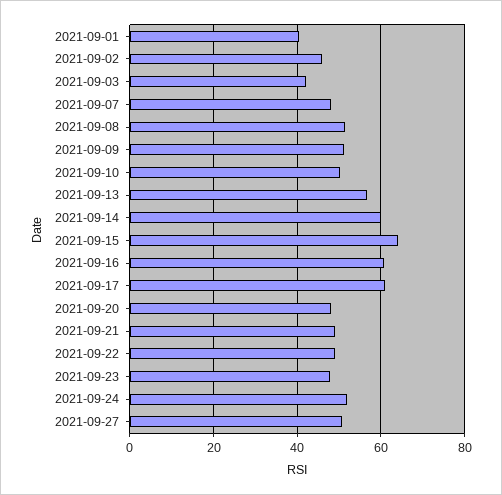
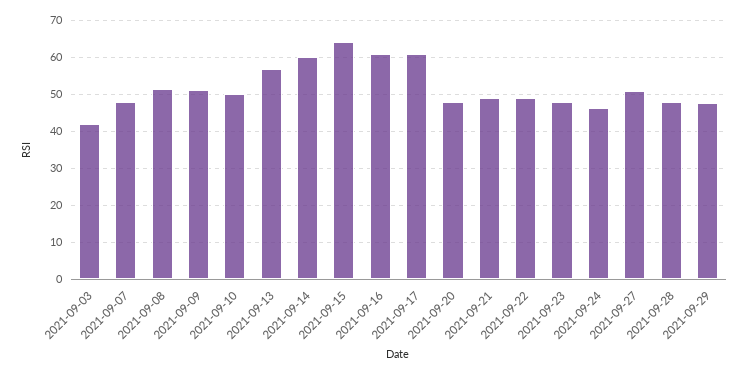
2021-09-01: 40 -> none
2021-09-02: 46 -> none
2021-09-24: 52 -> 46
2021-09-28: none -> 48
2021-09-29: none -> 48

